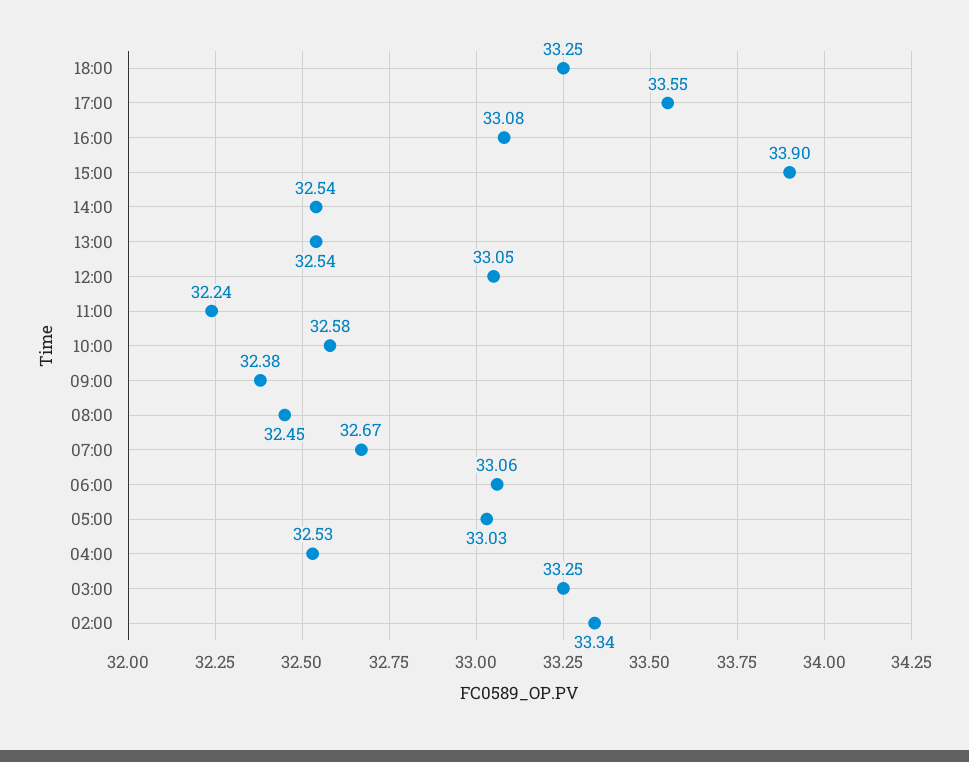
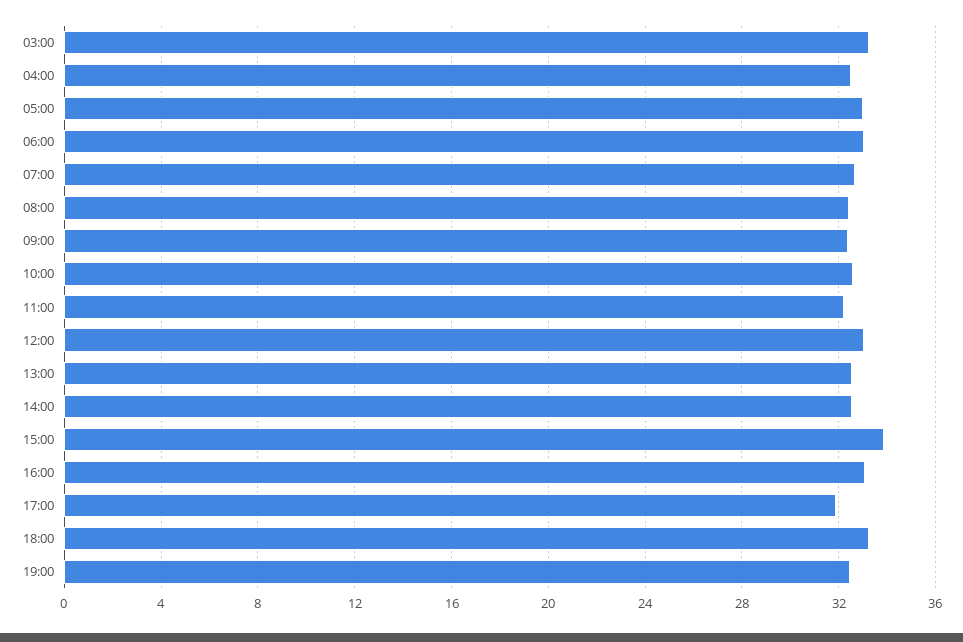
17:00: 33.55 -> 32
02:00: 33.34 -> none
19:00: none -> 32.5

